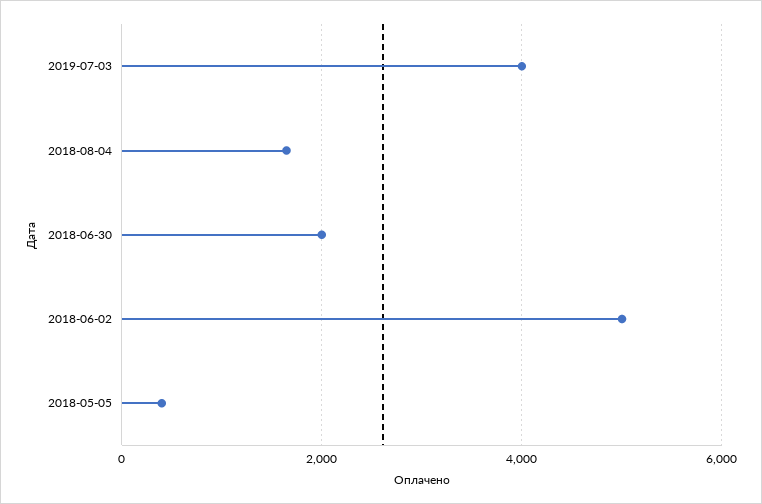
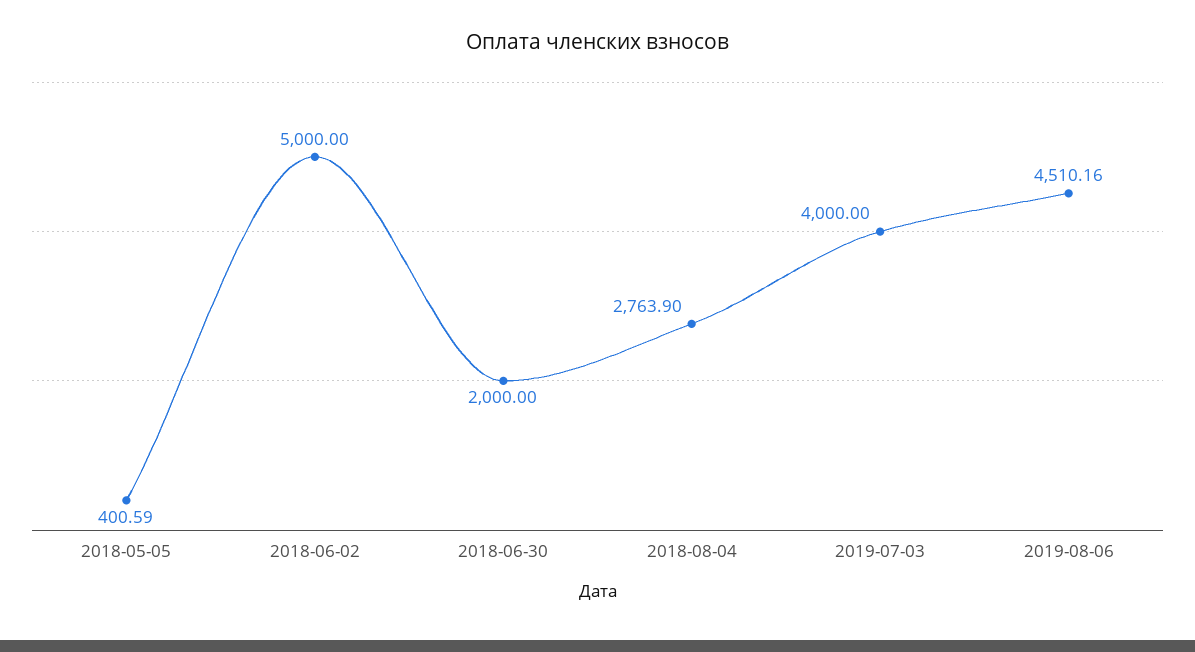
2018-08-04: 1600 -> 2763.9
2019-08-06: none -> 4510.16

